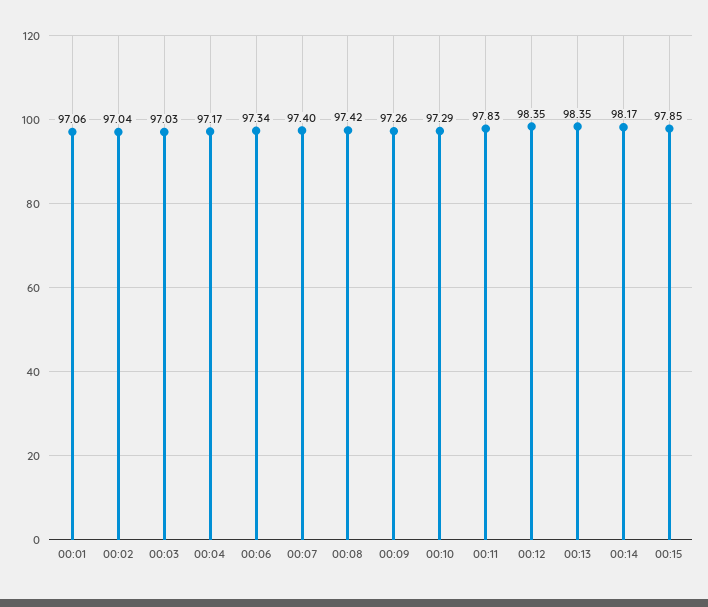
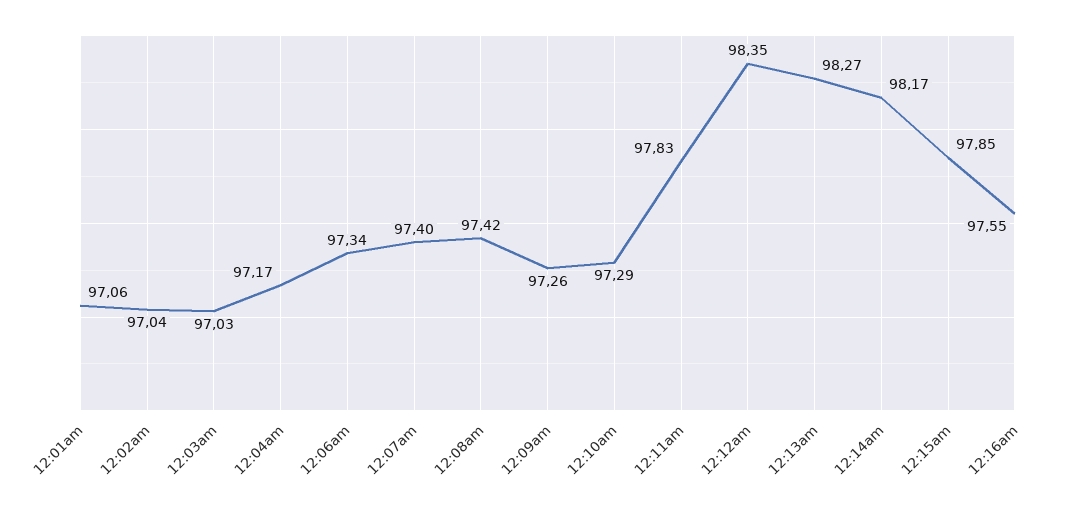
00:13: 98.35 -> 98.27
12:16am: none -> 97.55

